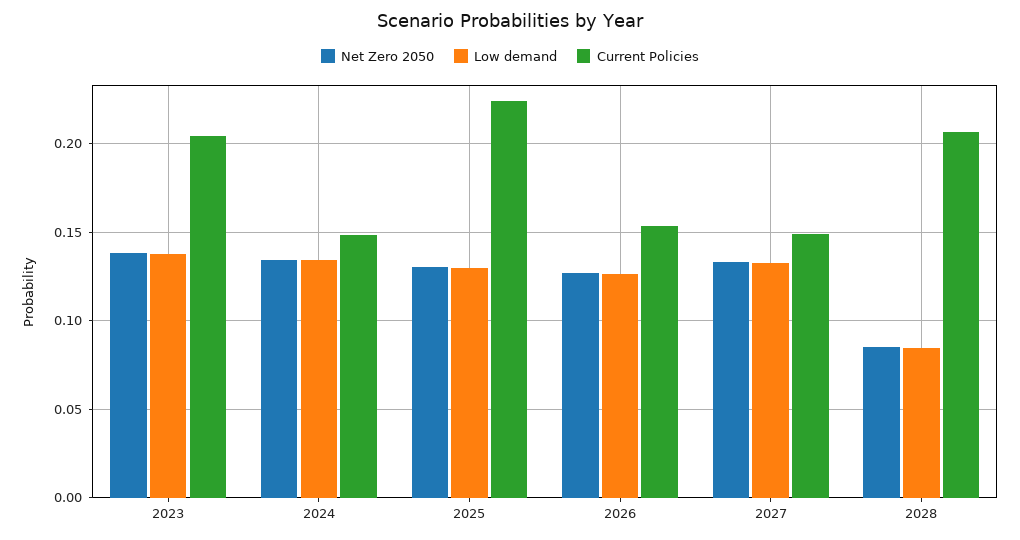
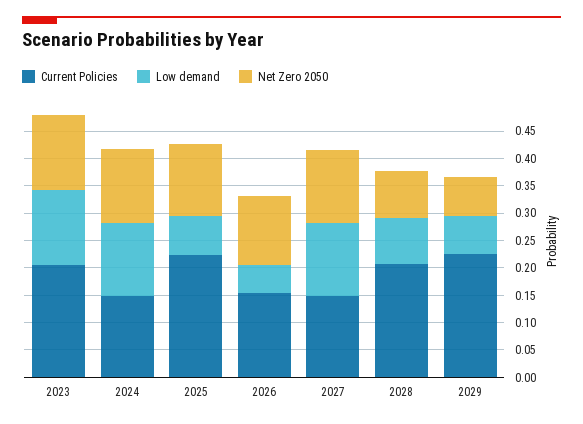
Low demand, 2025: 0.13 -> 0.075
Low demand, 2026: 0.125 -> 0.05
Current Policies, 2029: none -> 0.225
Low demand, 2029: none -> 0.075
Net Zero 2050, 2029: none -> 0.075

